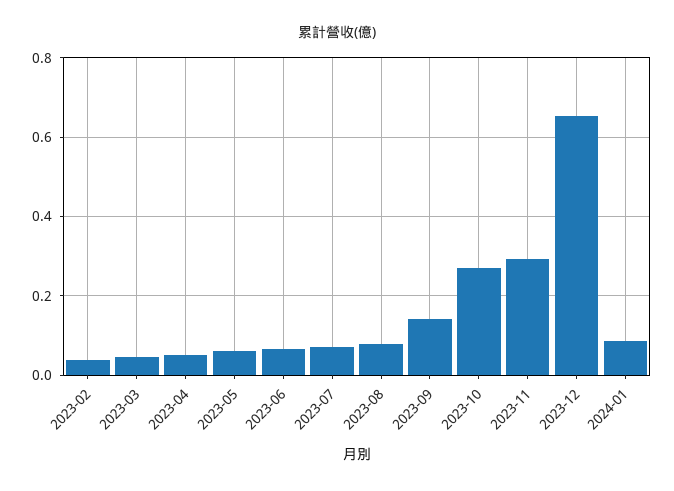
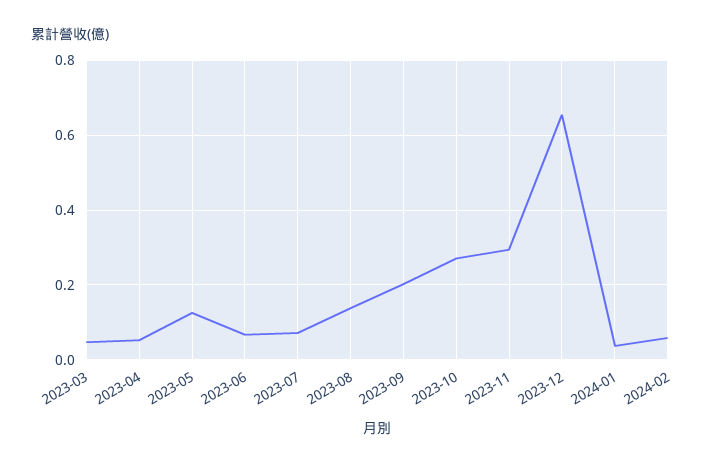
2023-02: 0.04 -> none
2023-05: 0.06 -> 0.12
2023-08: 0.08 -> 0.14
2023-09: 0.14 -> 0.2
2024-01: 0.08 -> 0.04
2024-02: none -> 0.06

